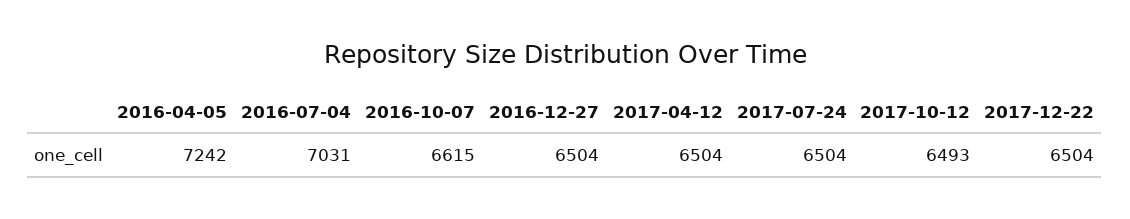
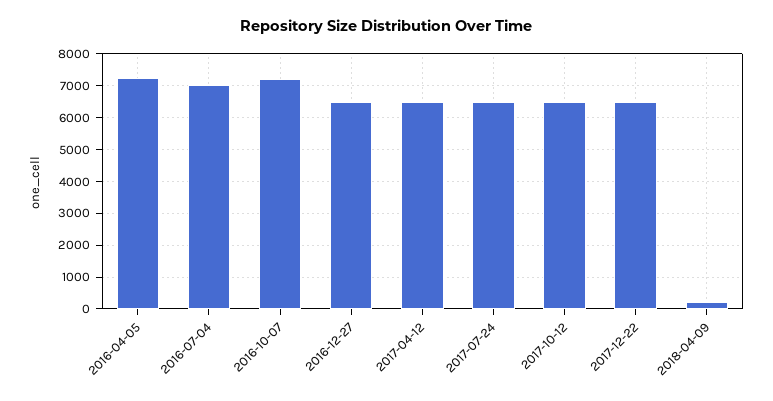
2016-10-07: 6615 -> 7200
2018-04-09: none -> 200

